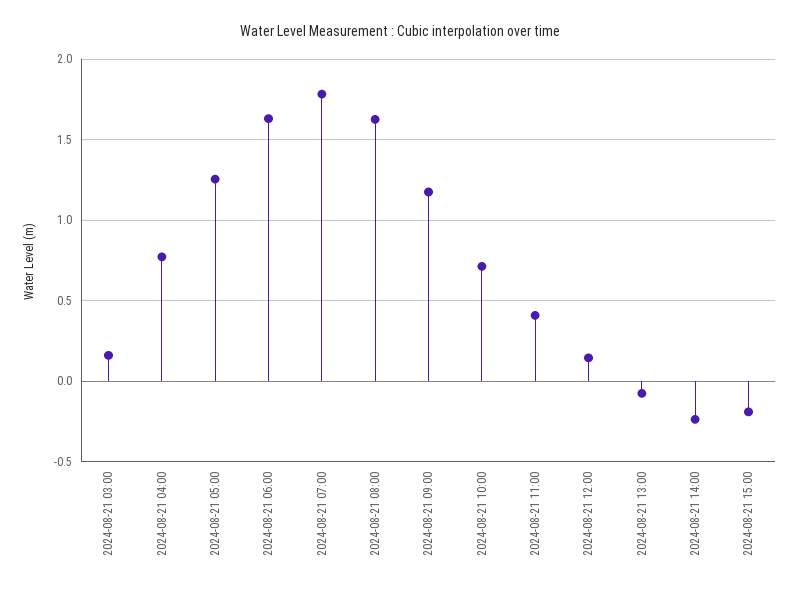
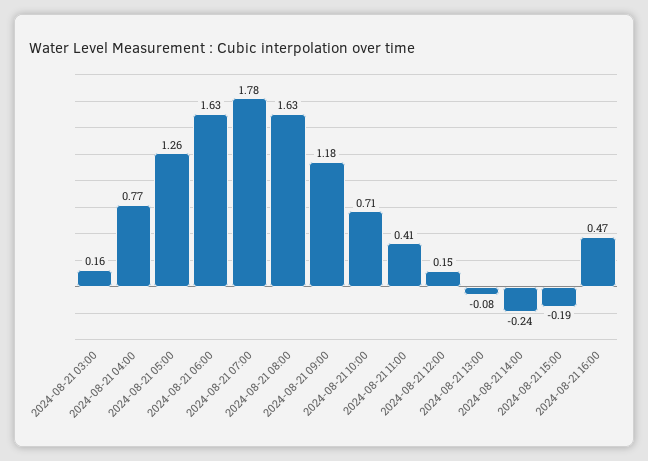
2024-08-21 16:00: none -> 0.47

